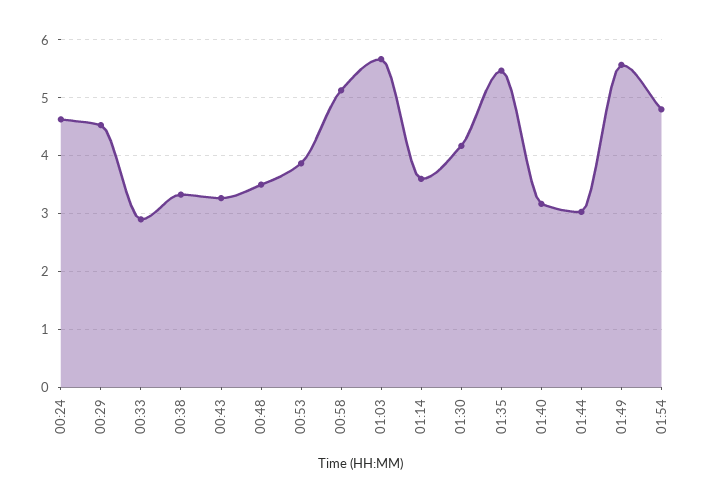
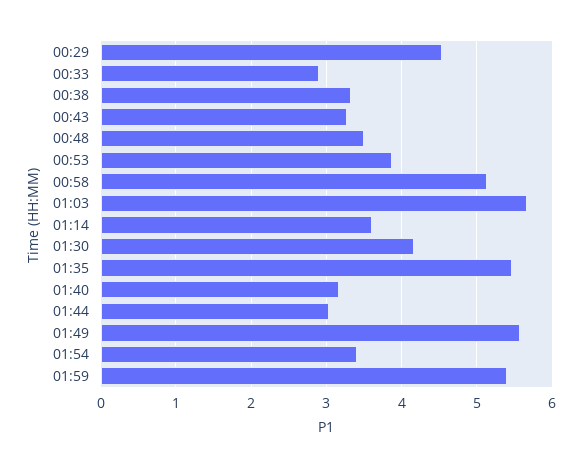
00:24: 4.6 -> none
01:54: 4.8 -> 3.4
01:59: none -> 5.4

